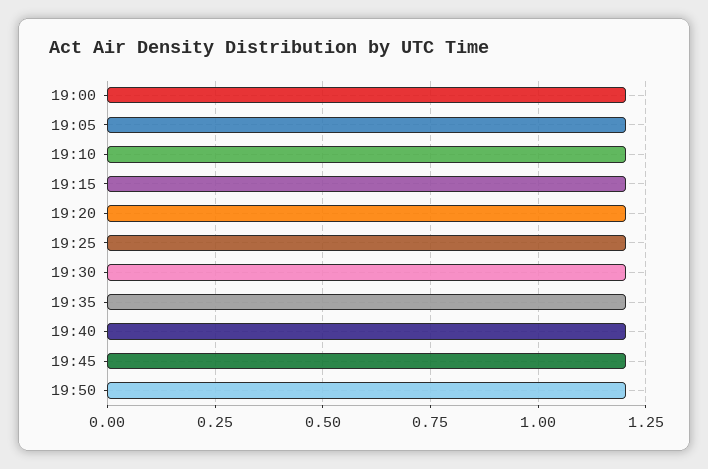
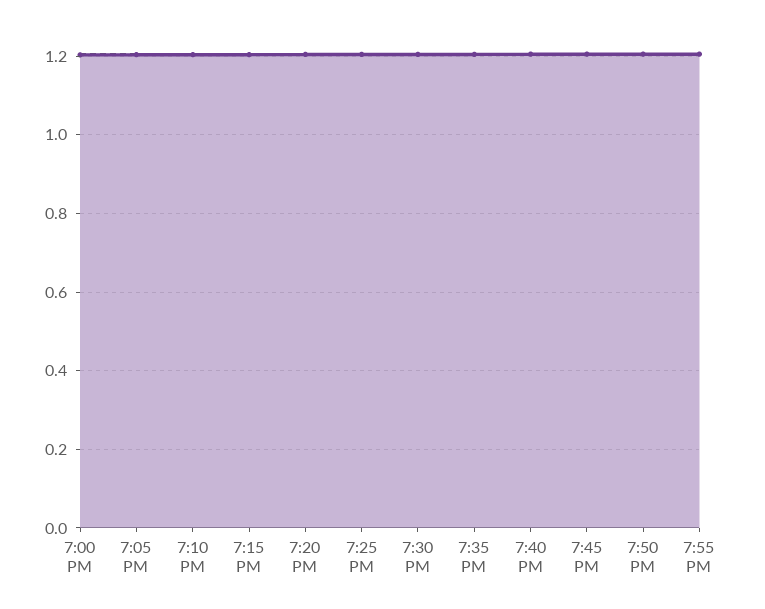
7:55 PM: none -> 1.2

